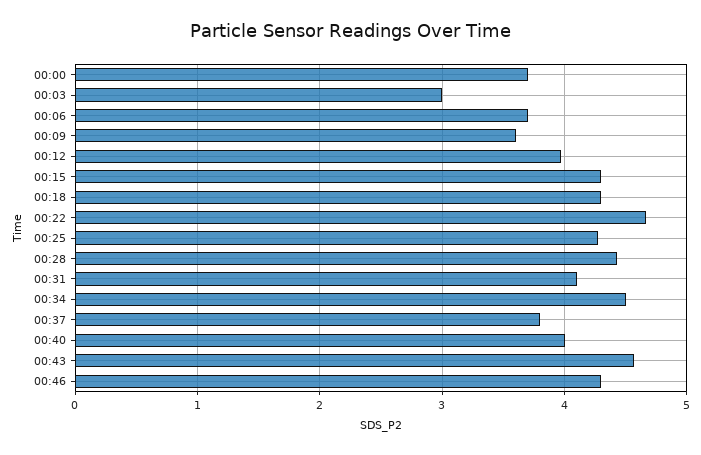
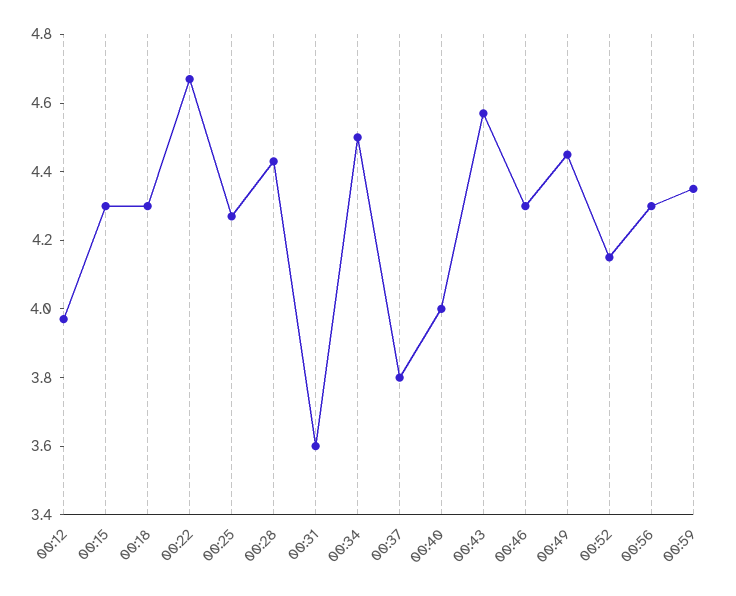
00:00: 3.7 -> none
00:03: 3 -> none
00:06: 3.7 -> none
00:09: 3.6 -> none
00:31: 4.1 -> 3.6
00:49: none -> 4.45
00:52: none -> 4.15
00:56: none -> 4.3
00:59: none -> 4.35

